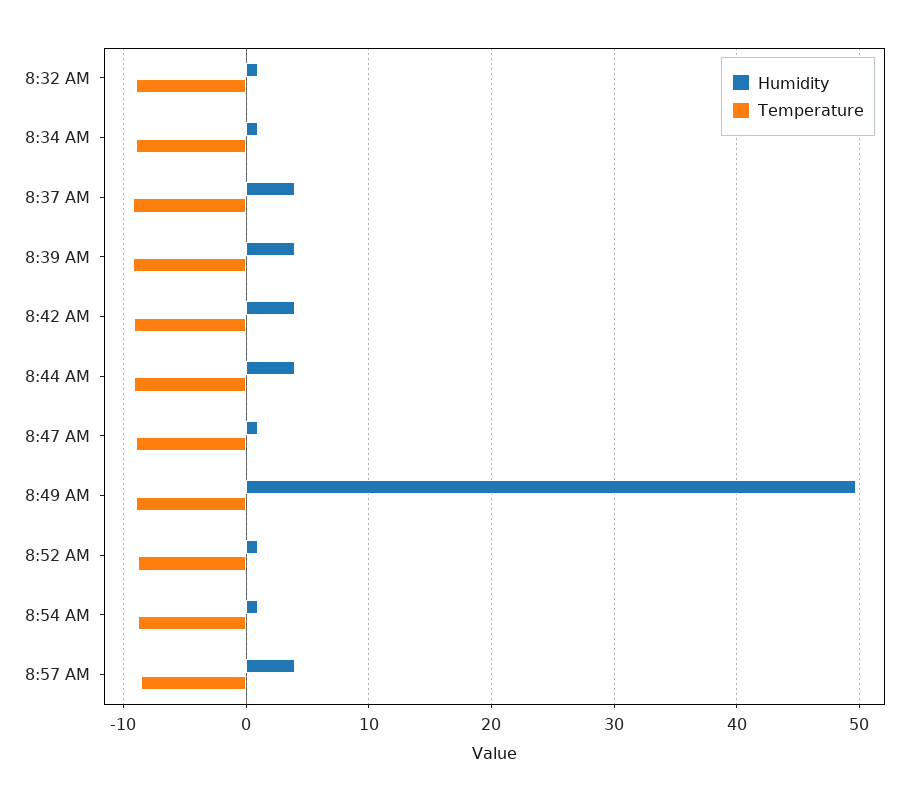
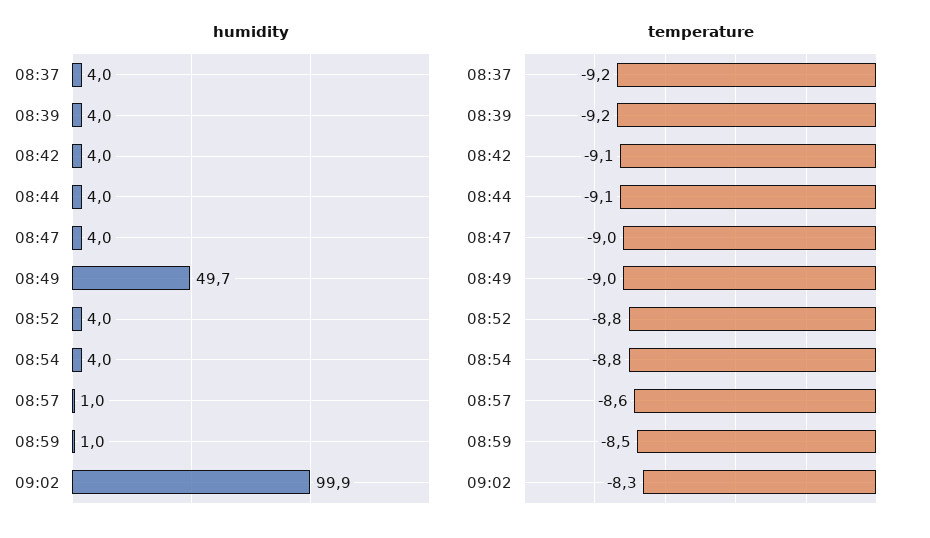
Humidity, 8:32 AM: 1 -> none
Temperature, 8:32 AM: -9 -> none
Humidity, 8:34 AM: 1 -> none
Temperature, 8:34 AM: -9 -> none
Humidity, 8:47 AM: 1 -> 4
Humidity, 8:52 AM: 1 -> 4
Humidity, 8:54 AM: 1 -> 4
Humidity, 8:57 AM: 4 -> 1
Humidity, 08:59: none -> 1
Humidity, 09:02: none -> 99.9
Temperature, 08:59: none -> -8.5
Temperature, 09:02: none -> -8.3

